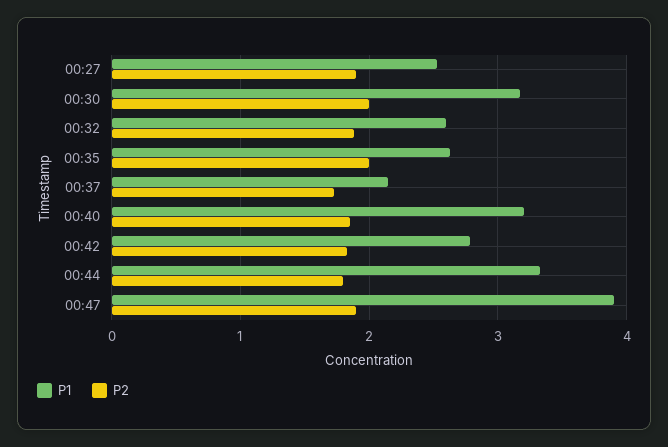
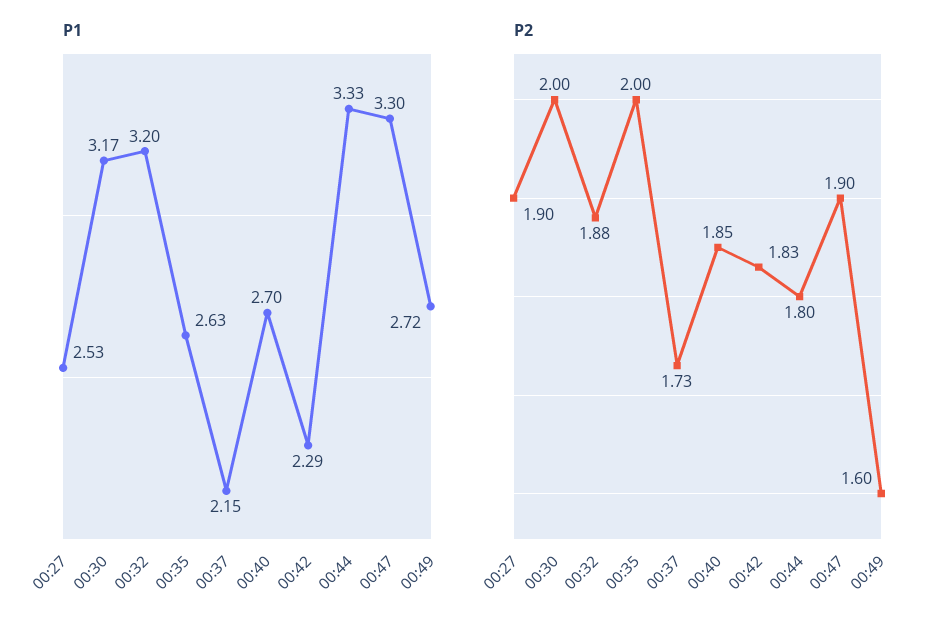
P1, 00:32: 2.6 -> 3.2
P1, 00:40: 3.2 -> 2.7
P1, 00:42: 2.8 -> 2.29
P1, 00:47: 3.9 -> 3.3
P1, 00:49: none -> 2.72
P2, 00:49: none -> 1.6

